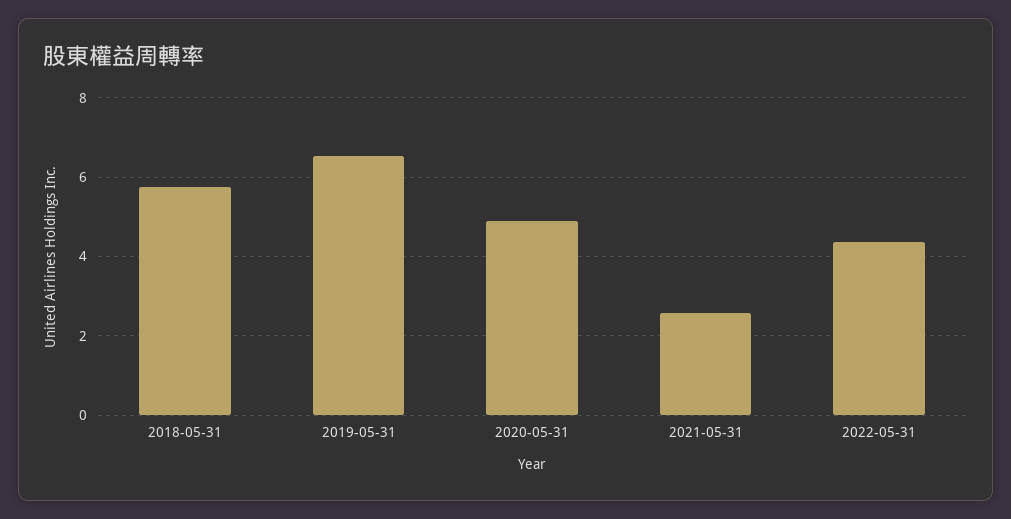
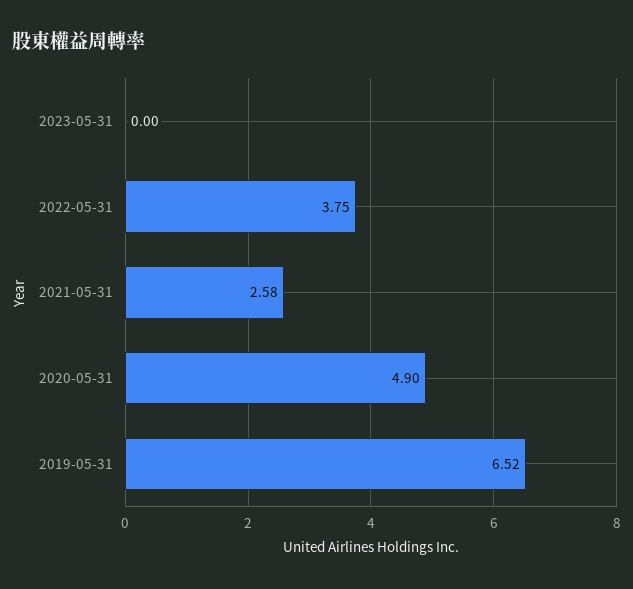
2018-05-31: 5.8 -> none
2022-05-31: 4.4 -> 3.75
2023-05-31: none -> 0

